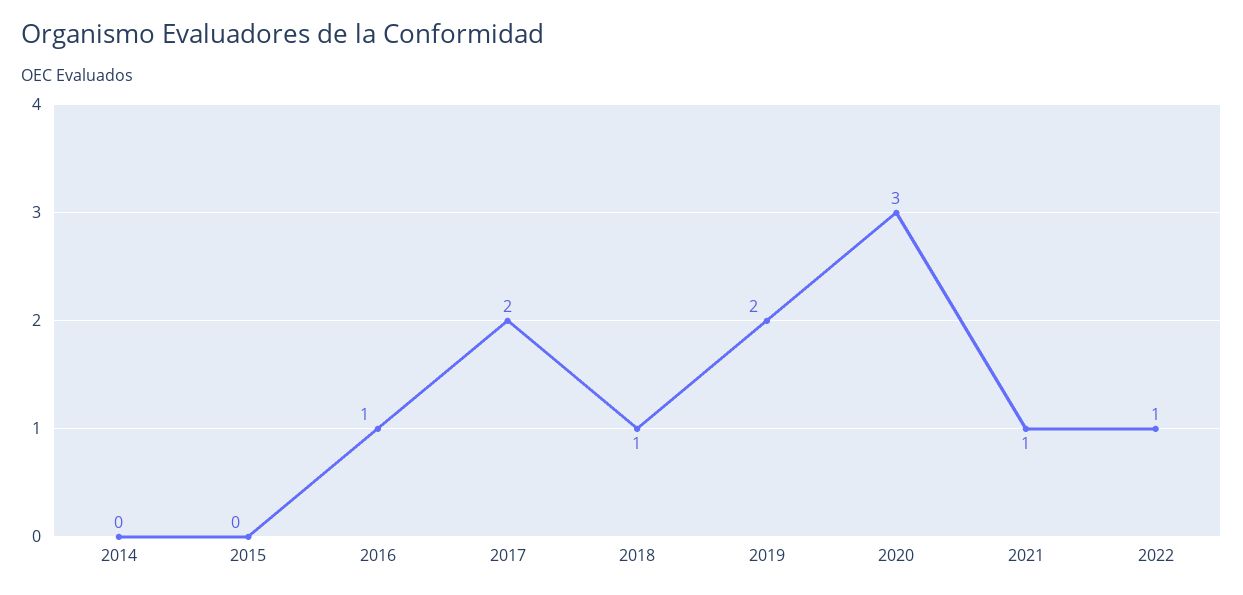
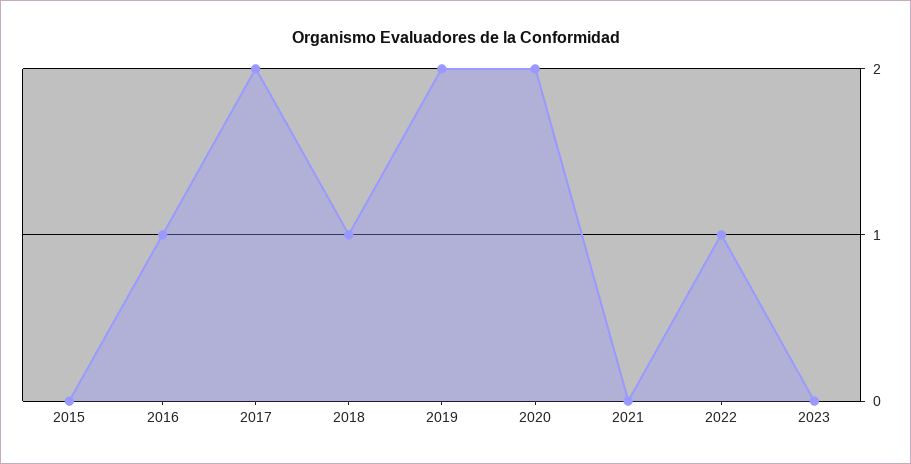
2014: 0 -> none
2020: 3 -> 2
2021: 1 -> 0
2023: none -> 0

